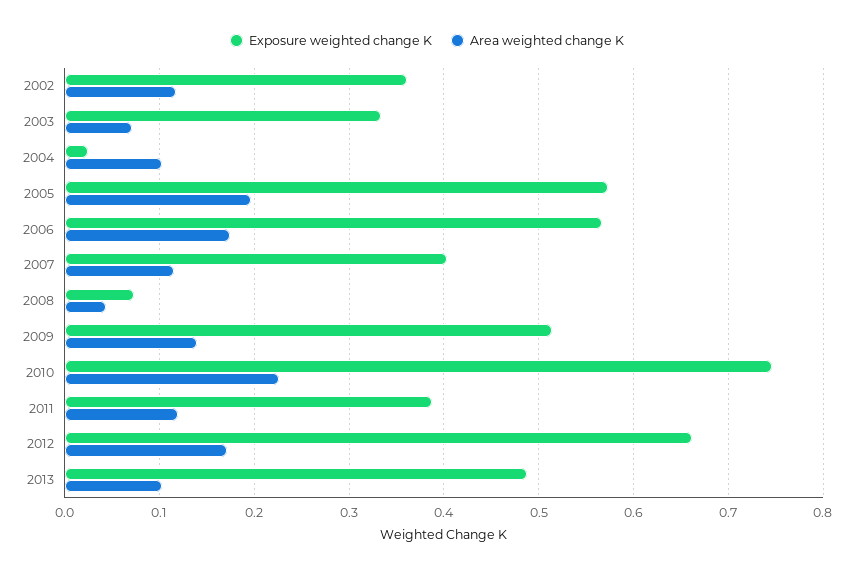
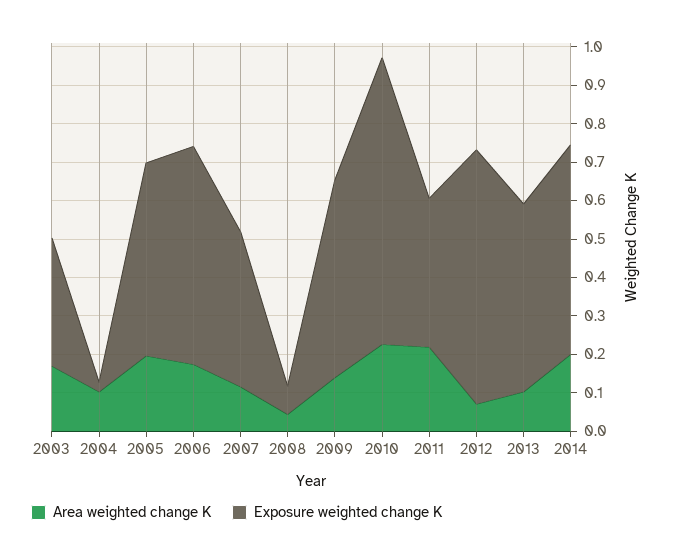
Exposure weighted change K, 2002: 0.36 -> none
Area weighted change K, 2002: 0.12 -> none
Area weighted change K, 2003: 0.07 -> 0.175
Exposure weighted change K, 2005: 0.57 -> 0.5
Area weighted change K, 2011: 0.12 -> 0.225
Area weighted change K, 2012: 0.17 -> 0.075
Area weighted change K, 2014: none -> 0.2
Exposure weighted change K, 2014: none -> 0.55

